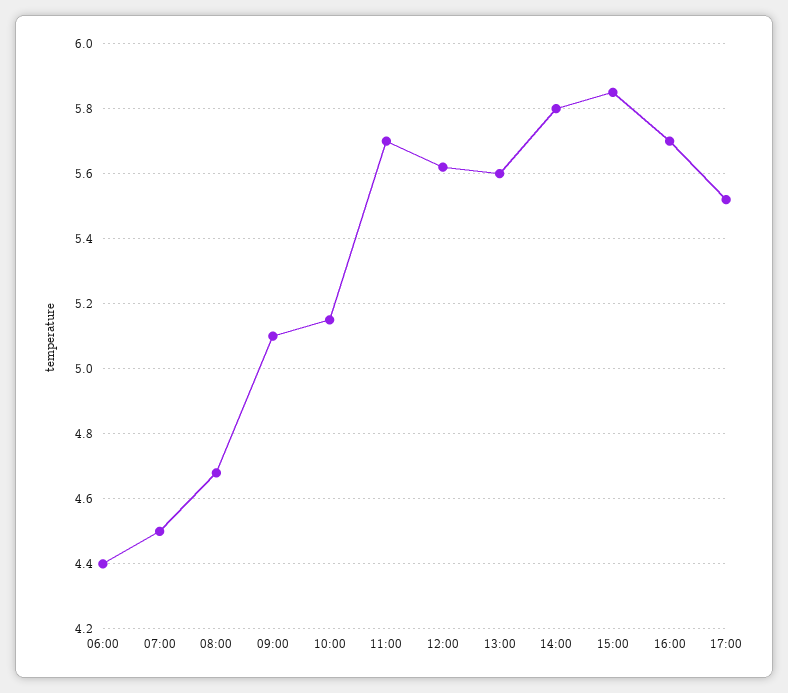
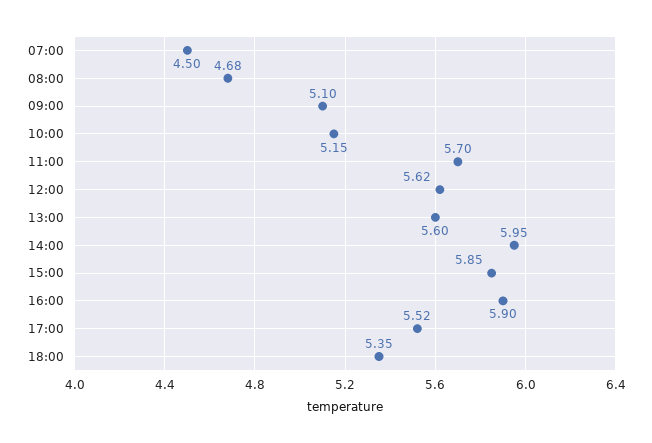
06:00: 4.4 -> none
14:00: 5.8 -> 5.95
16:00: 5.7 -> 5.9
18:00: none -> 5.35

